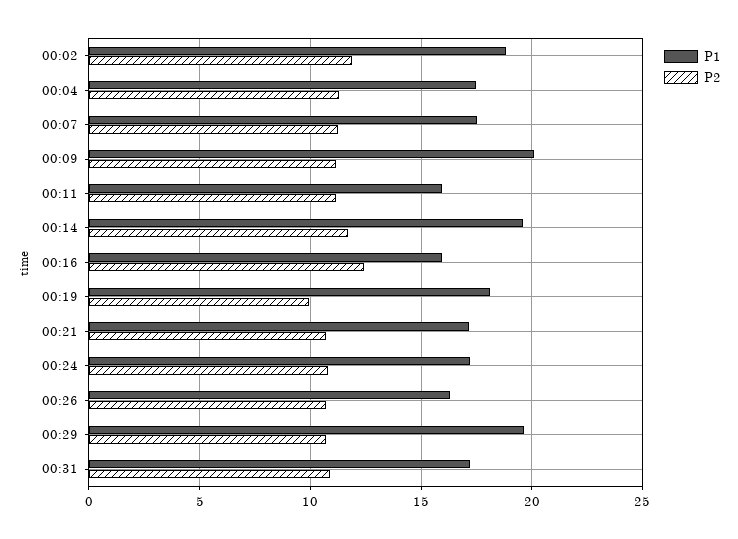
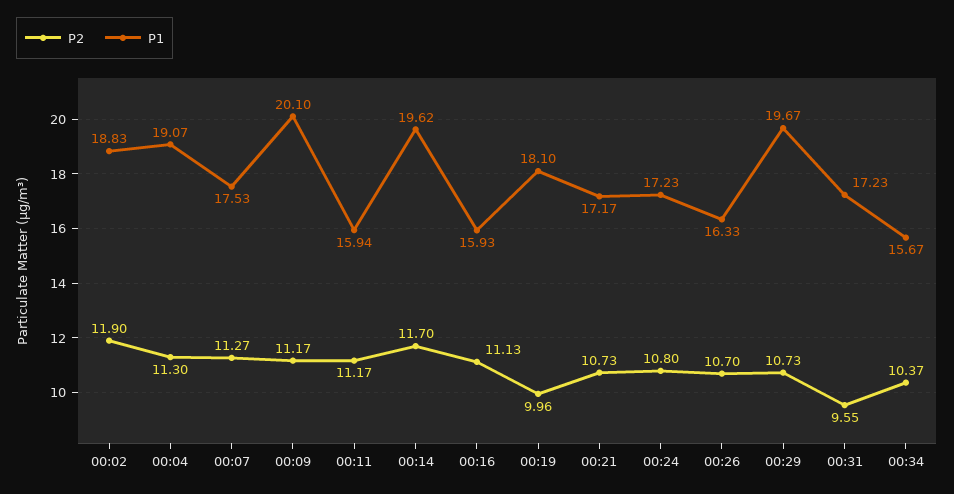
P1, 00:04: 17.5 -> 19.07
P2, 00:16: 12.5 -> 11.13
P2, 00:31: 11 -> 9.55
P2, 00:34: none -> 10.37
P1, 00:34: none -> 15.67

